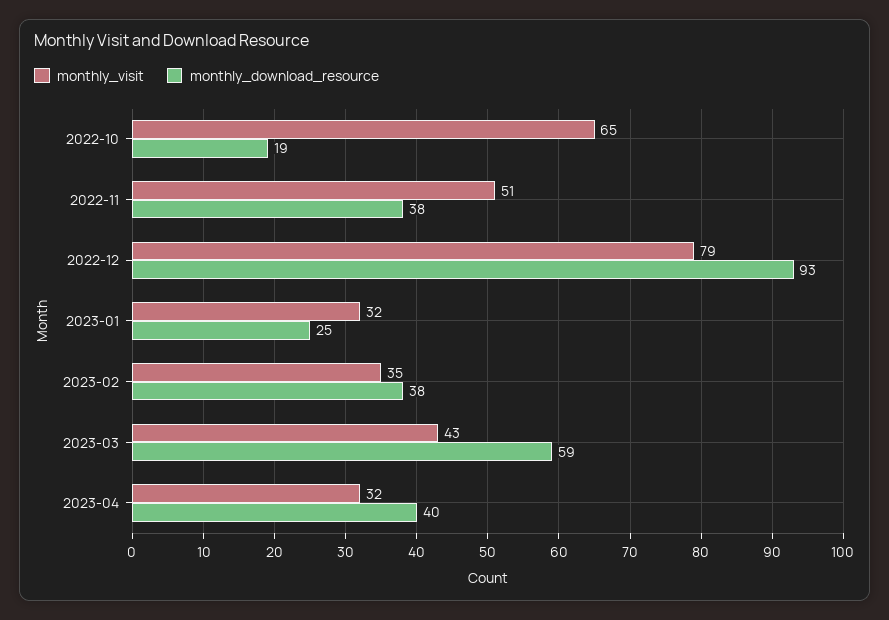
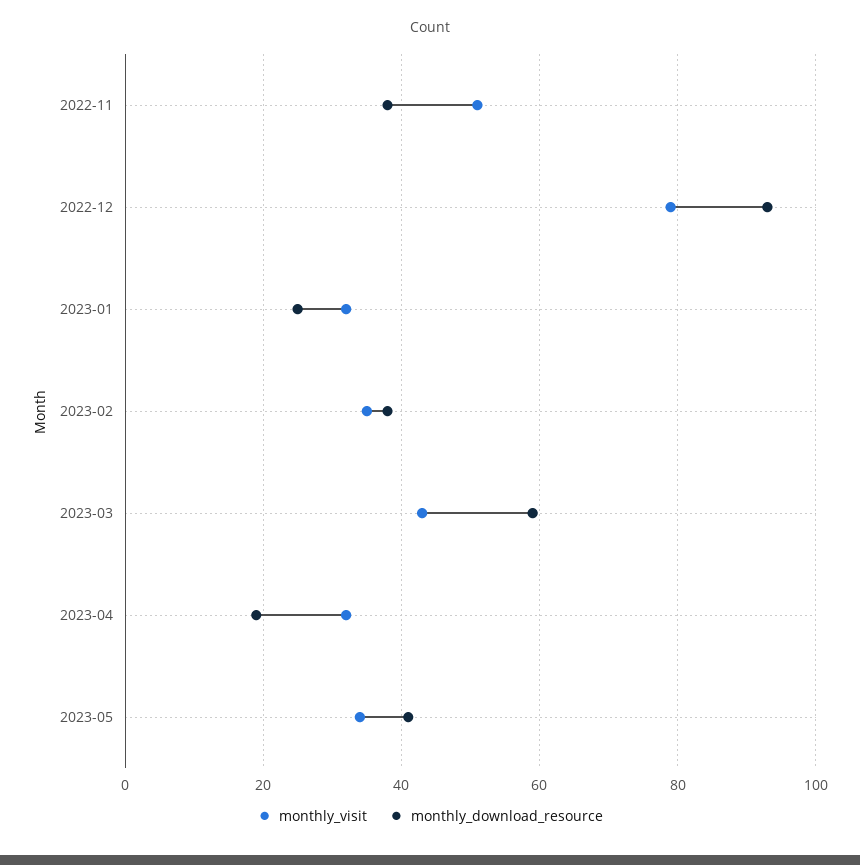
monthly_visit, 2022-10: 65 -> none
monthly_download_resource, 2022-10: 19 -> none
monthly_download_resource, 2023-04: 40 -> 20
monthly_visit, 2023-05: none -> 35
monthly_download_resource, 2023-05: none -> 40

